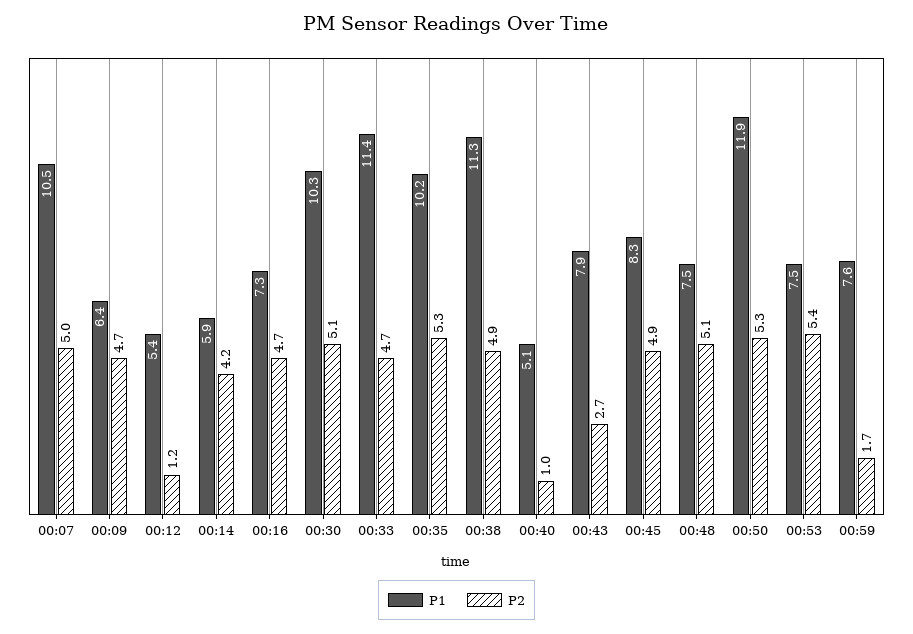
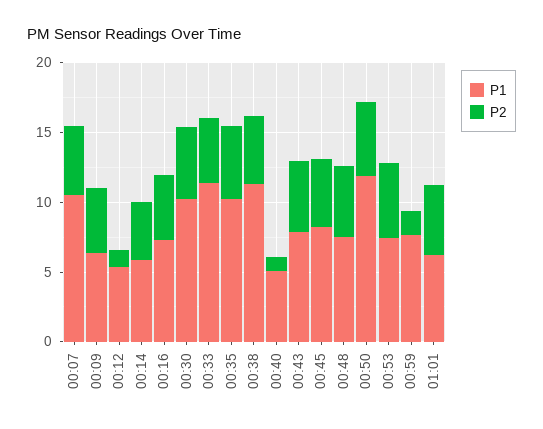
P2, 00:43: 2.7 -> 5
P1, 01:01: none -> 6
P2, 01:01: none -> 5

